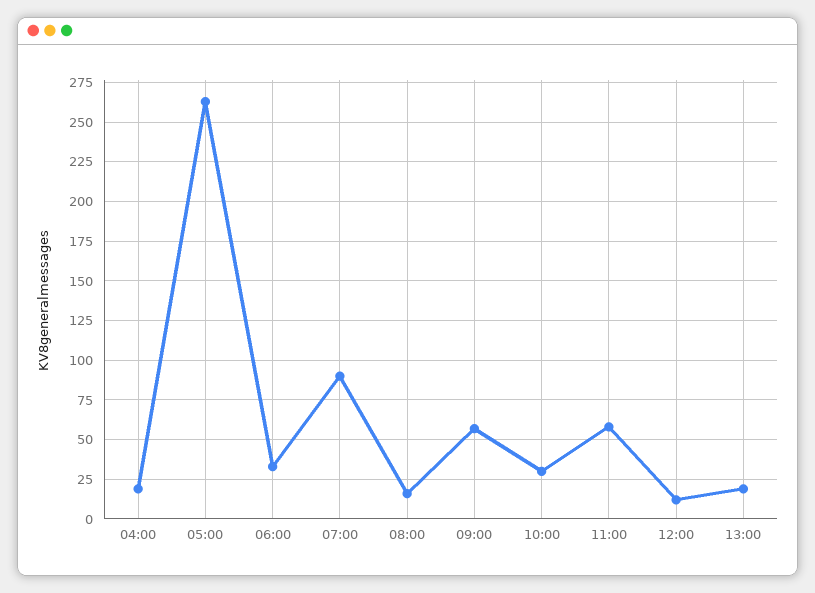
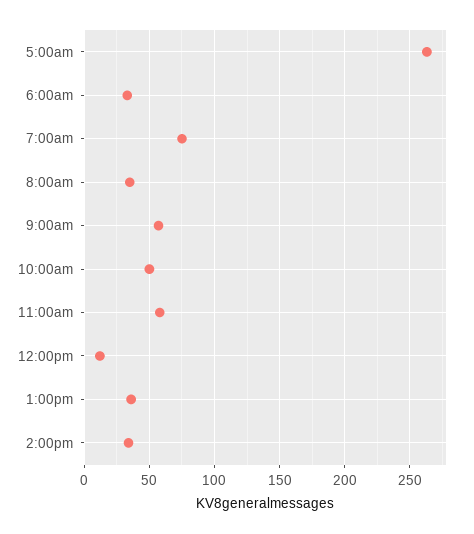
04:00: 20 -> none
07:00: 90 -> 75
08:00: 15 -> 35
10:00: 30 -> 50
13:00: 20 -> 35
2:00pm: none -> 35

